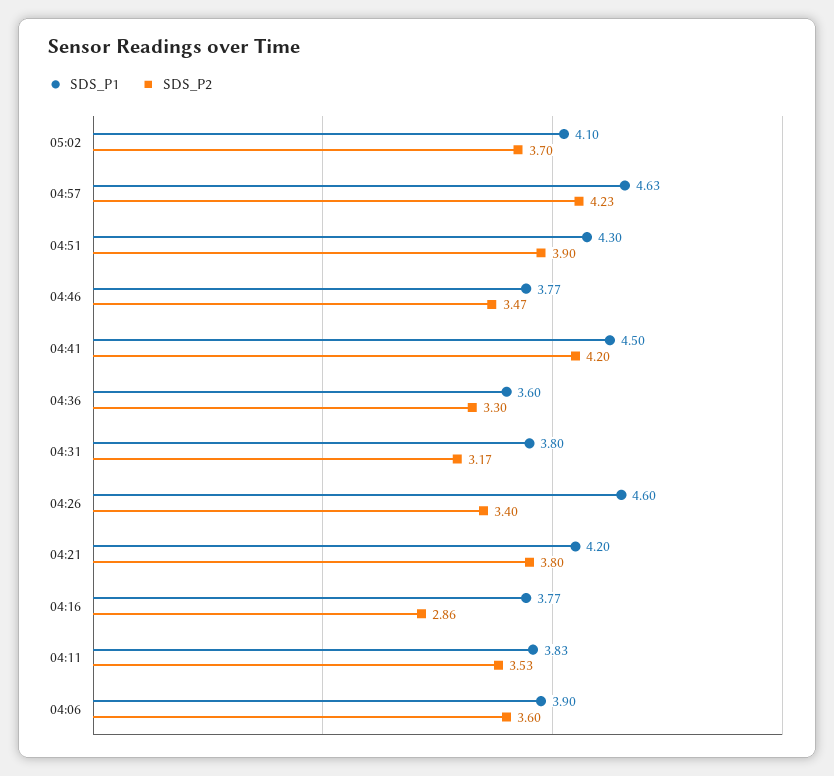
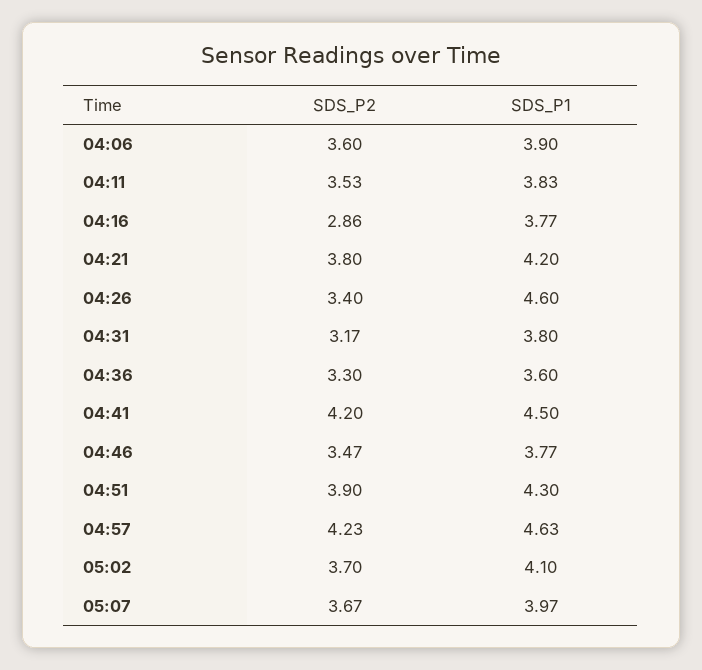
SDS_P2, 05:07: none -> 3.67
SDS_P1, 05:07: none -> 3.97

